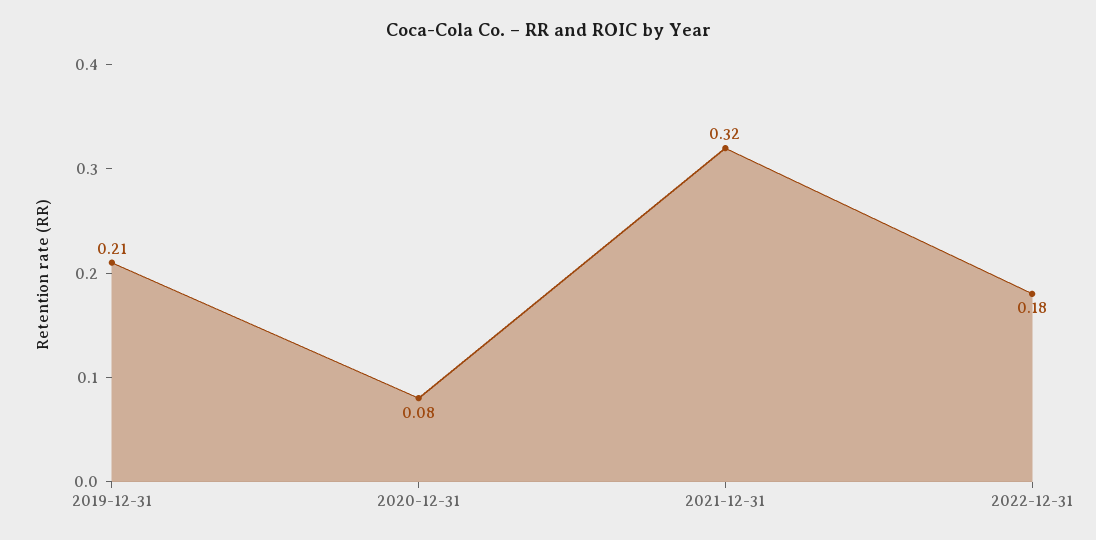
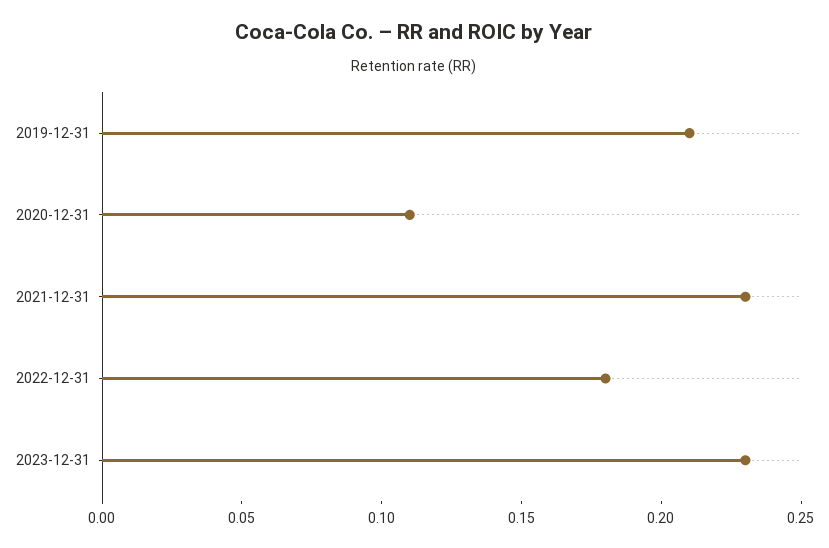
2020-12-31: 0.08 -> 0.11
2021-12-31: 0.32 -> 0.23
2023-12-31: none -> 0.23

